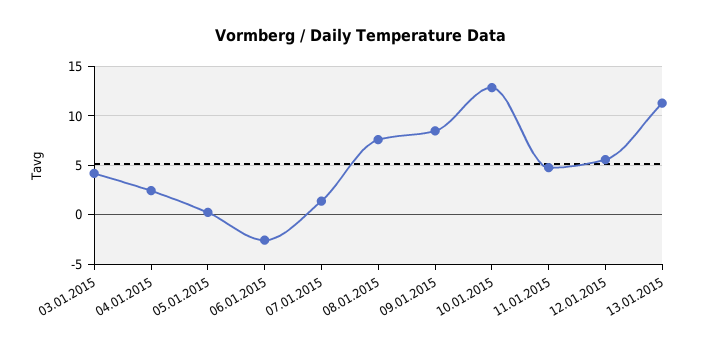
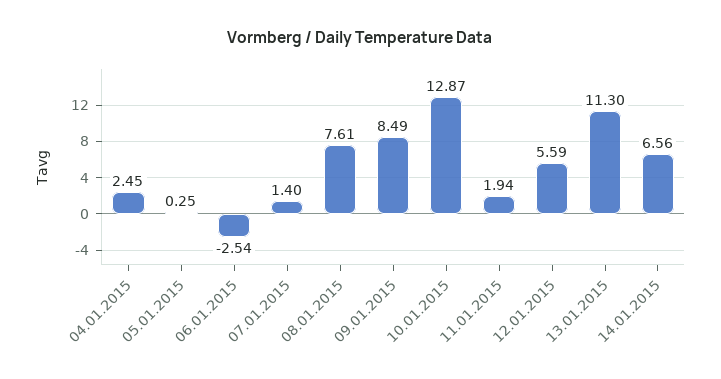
03.01.2015: 4 -> none
11.01.2015: 5 -> 1.94
14.01.2015: none -> 6.56

